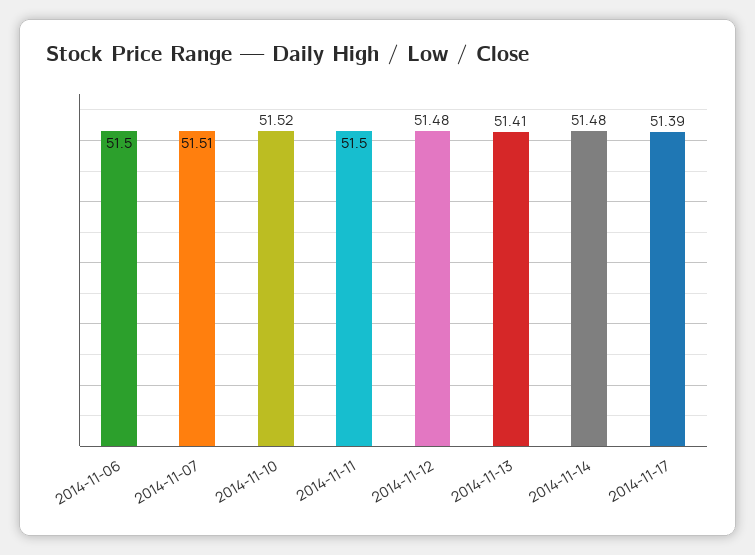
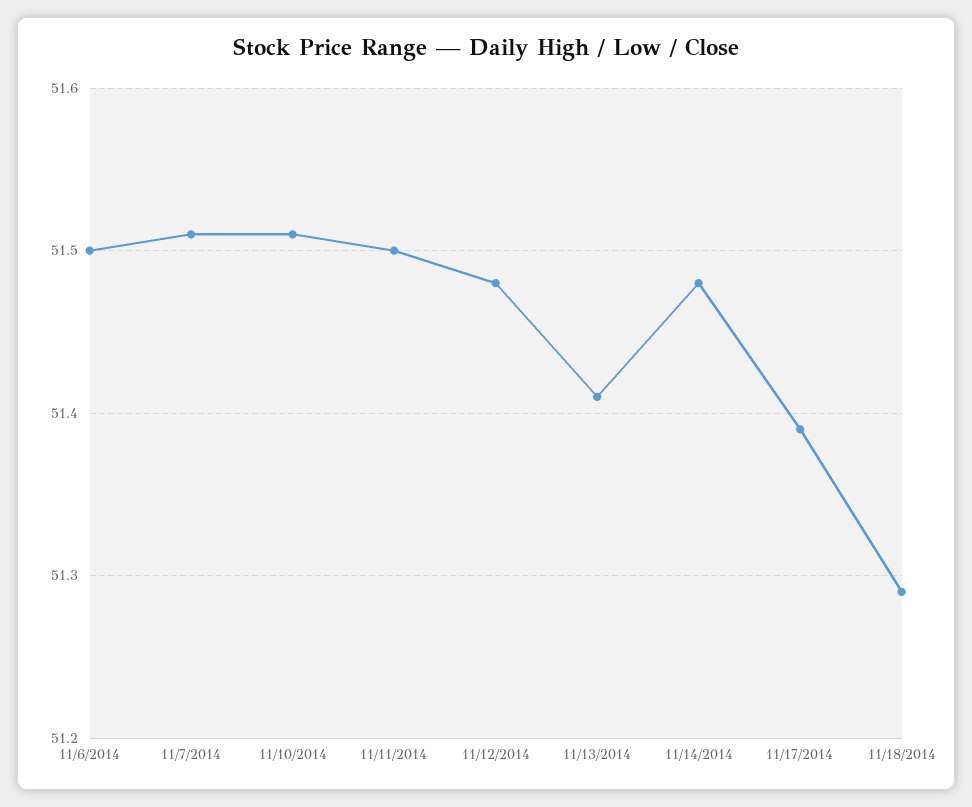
2014-11-10: 51.52 -> 51.51
11/18/2014: none -> 51.29

